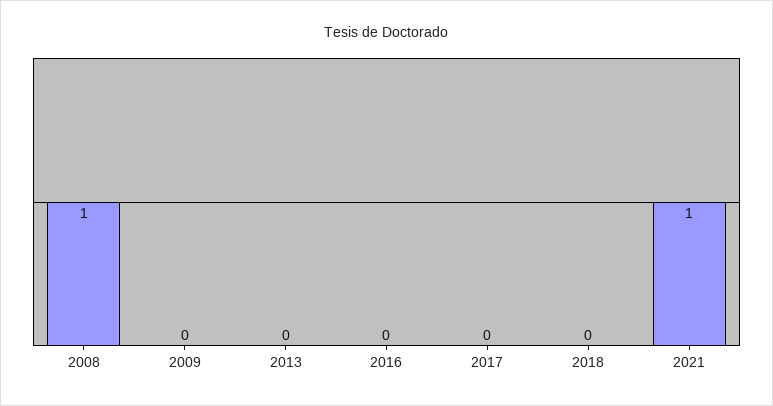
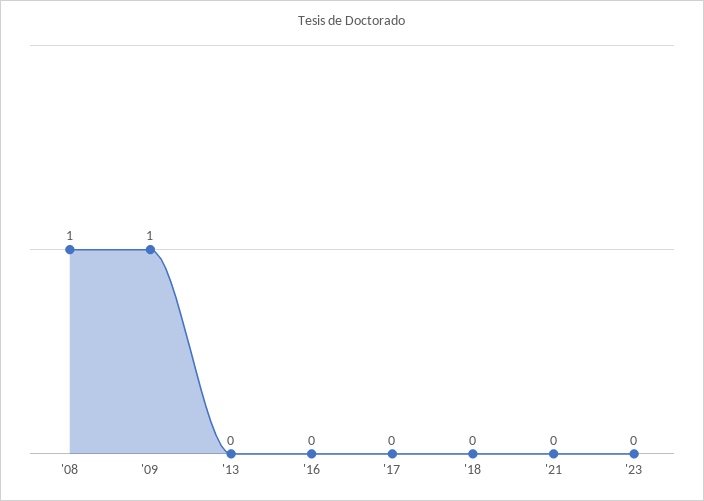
2009: 0 -> 1
2021: 1 -> 0
'23: none -> 0

